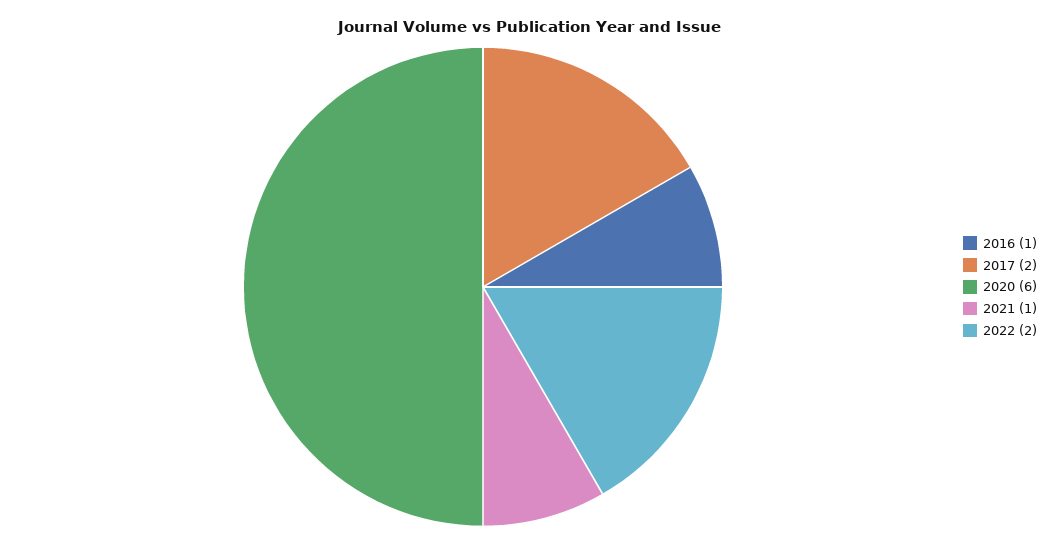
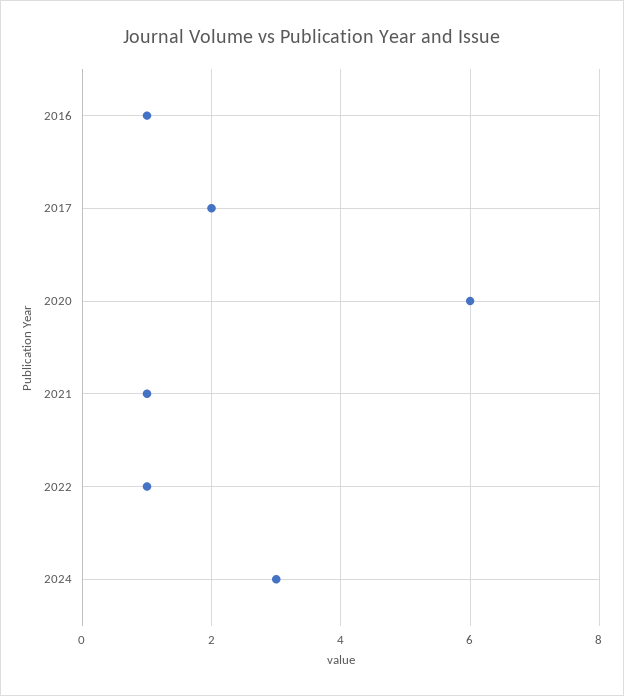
2022: 2 -> 1
2024: none -> 3

